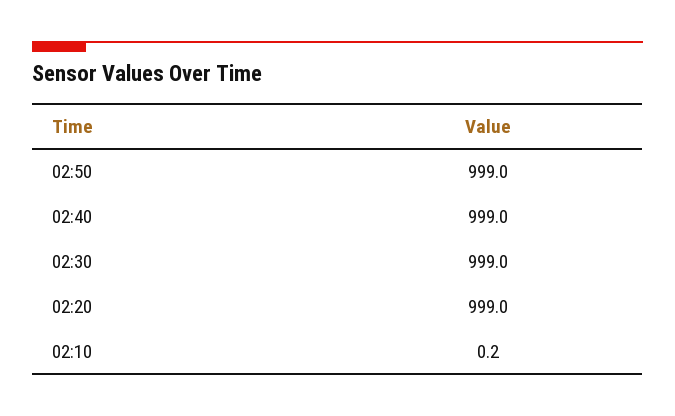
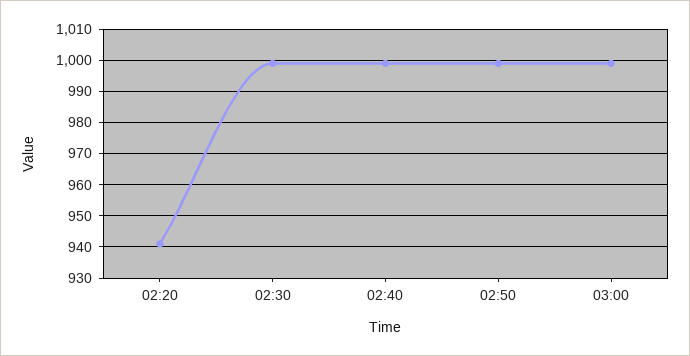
02:20: 999 -> 940
02:10: 0.2 -> none
03:00: none -> 1000

